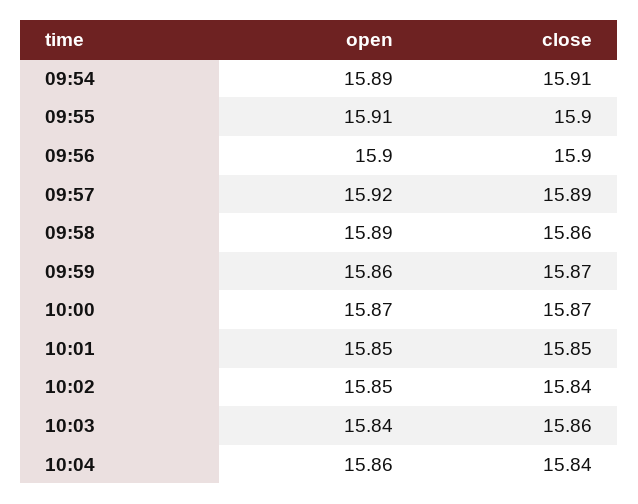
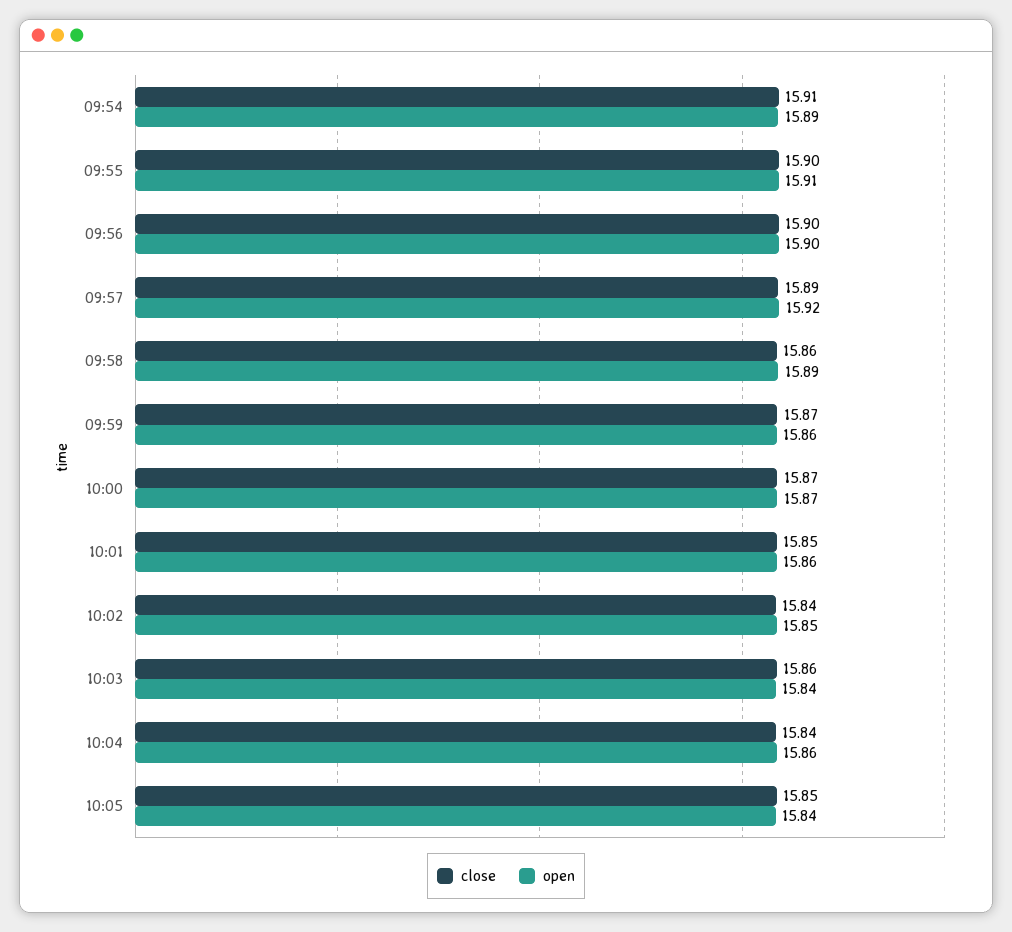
open, 10:01: 15.85 -> 15.86
close, 10:05: none -> 15.85
open, 10:05: none -> 15.84

